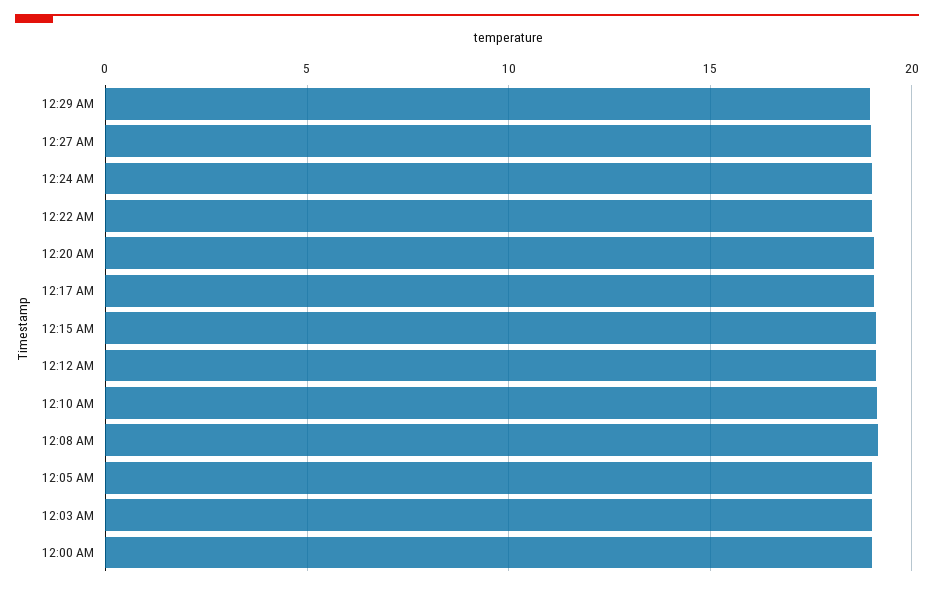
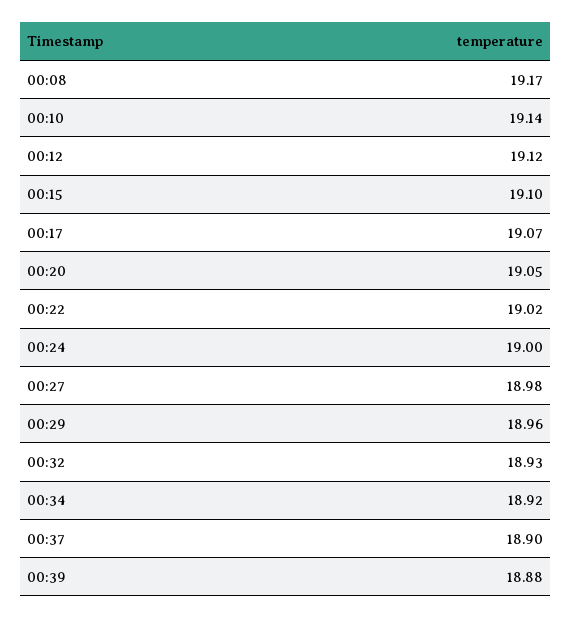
12:05 AM: 19 -> none
12:03 AM: 19 -> none
12:00 AM: 19 -> none
00:32: none -> 18.93
00:34: none -> 18.92
00:37: none -> 18.9
00:39: none -> 18.88

